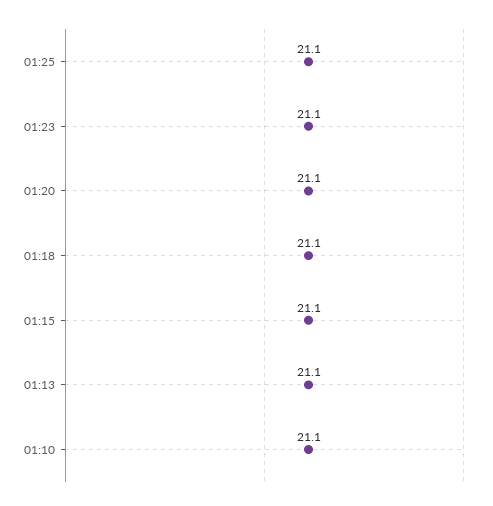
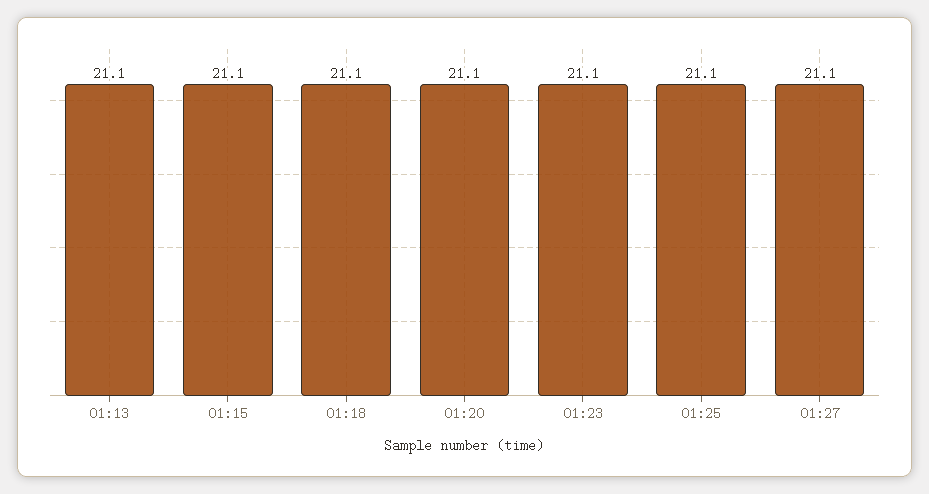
01:10: 21.1 -> none
01:27: none -> 21.1

